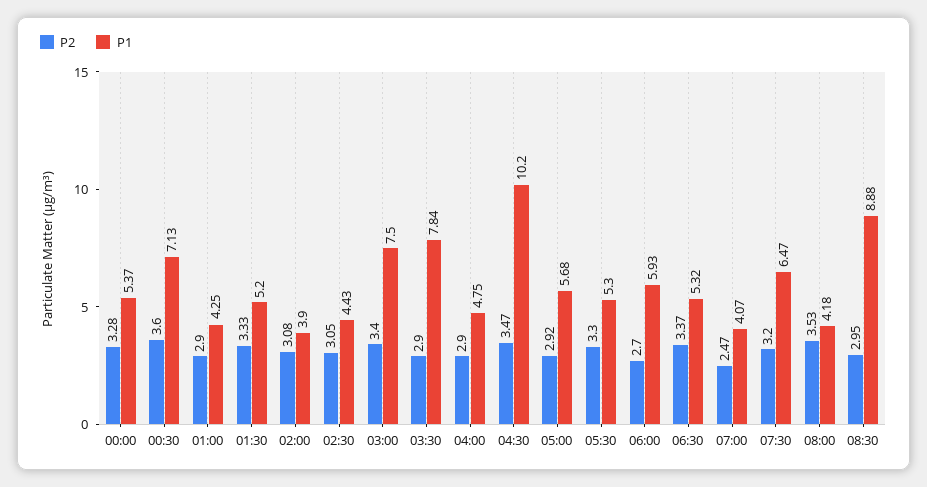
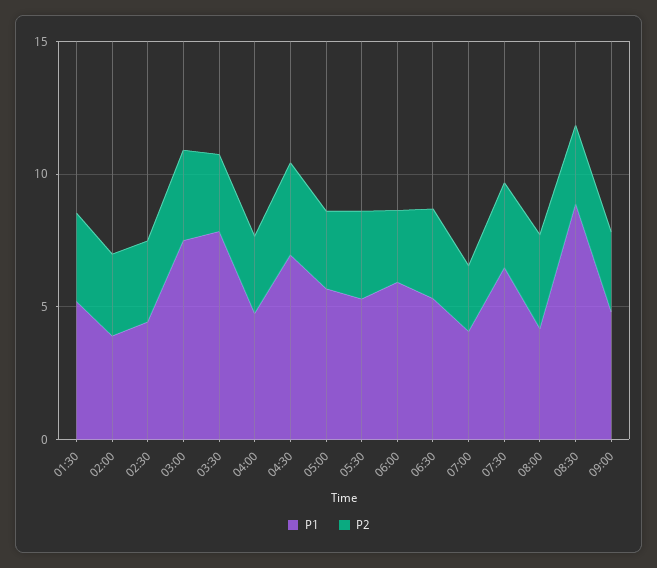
P2, 00:00: 3.28 -> none
P1, 00:00: 5.37 -> none
P2, 00:30: 3.6 -> none
P1, 00:30: 7.13 -> none
P2, 01:00: 2.9 -> none
P1, 01:00: 4.25 -> none
P1, 04:30: 10.2 -> 7
P1, 09:00: none -> 5
P2, 09:00: none -> 3

